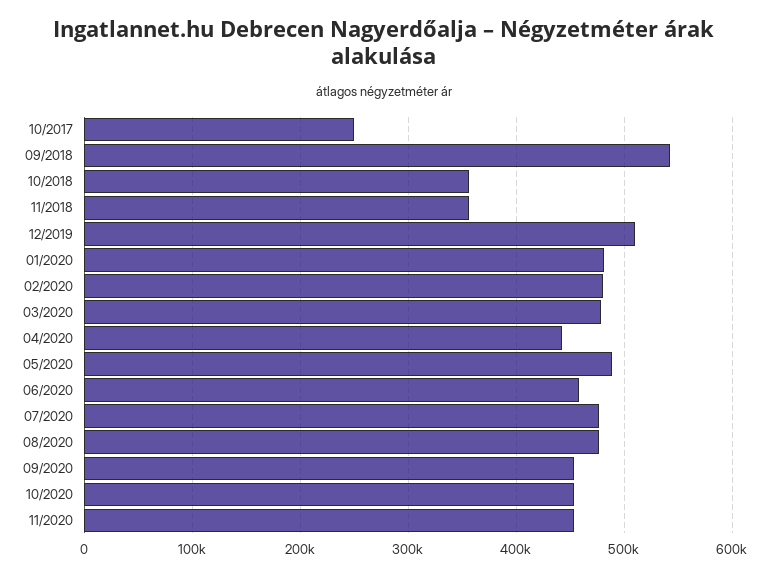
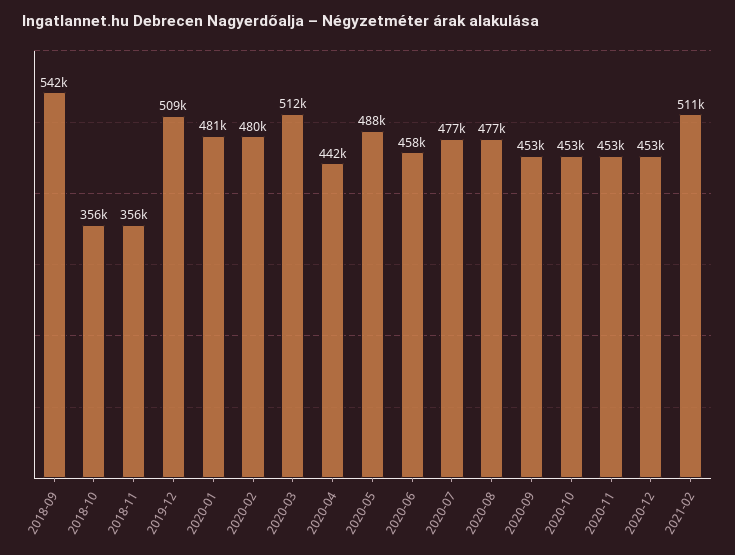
10/2017: 250000 -> none
03/2020: 480000 -> 512000
2020-12: none -> 453000
2021-02: none -> 511000

